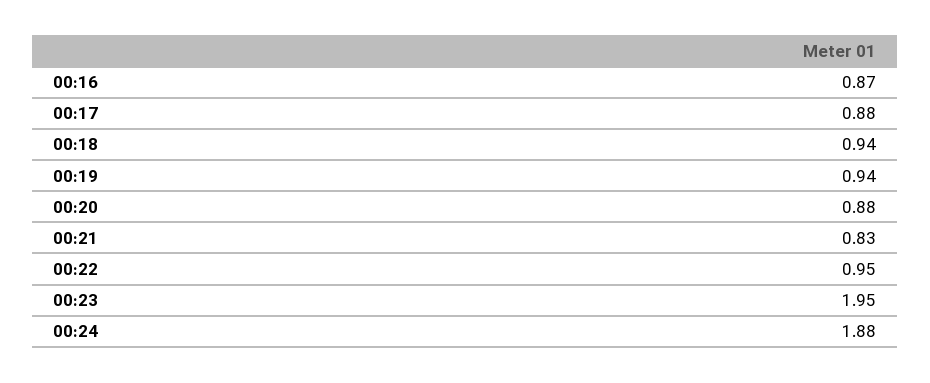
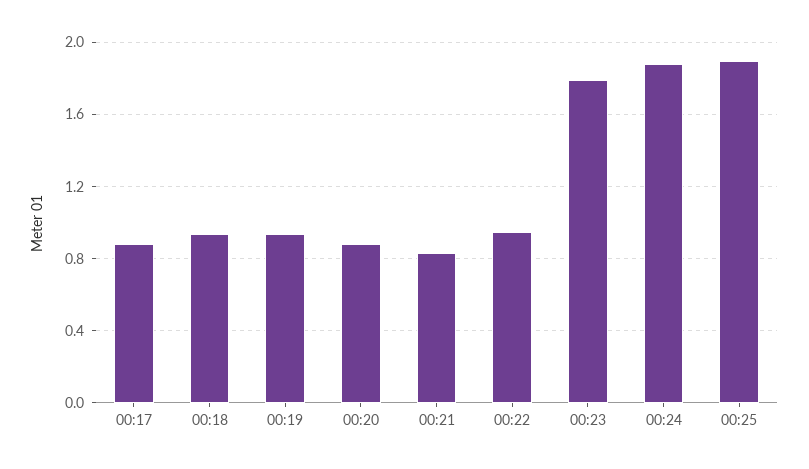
00:16: 0.87 -> none
00:23: 1.95 -> 1.8
00:25: none -> 1.9

